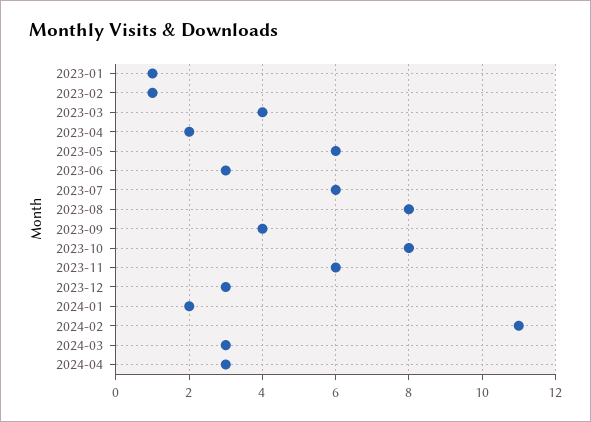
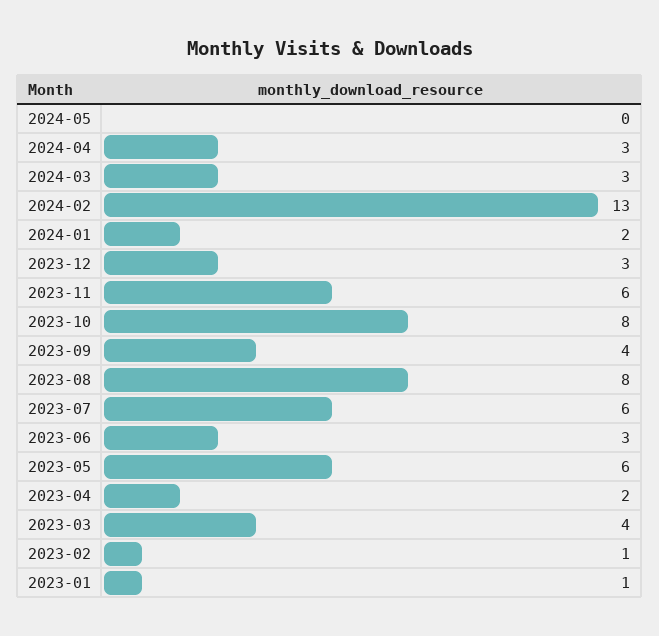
2024-02: 11 -> 13
2024-05: none -> 0

